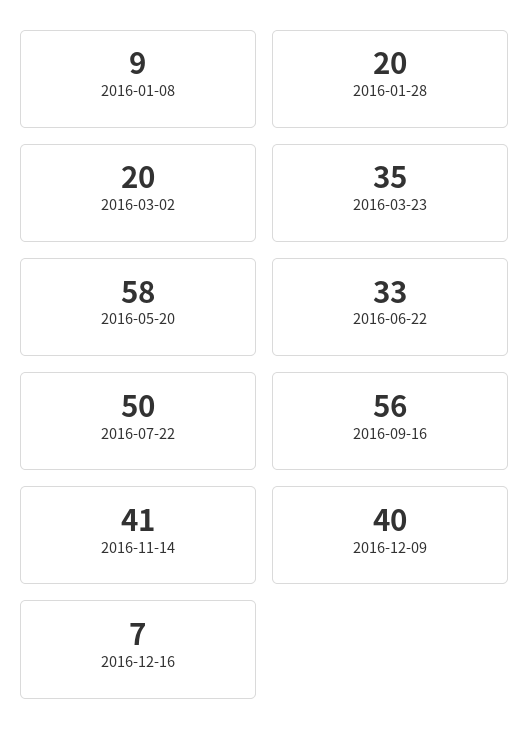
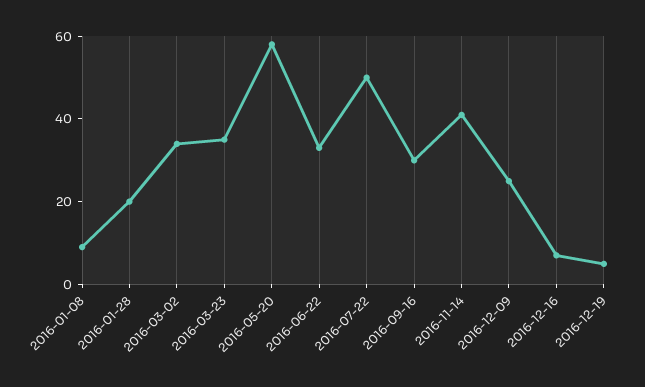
2016-03-02: 20 -> 35
2016-09-16: 56 -> 30
2016-12-09: 40 -> 25
2016-12-19: none -> 5

